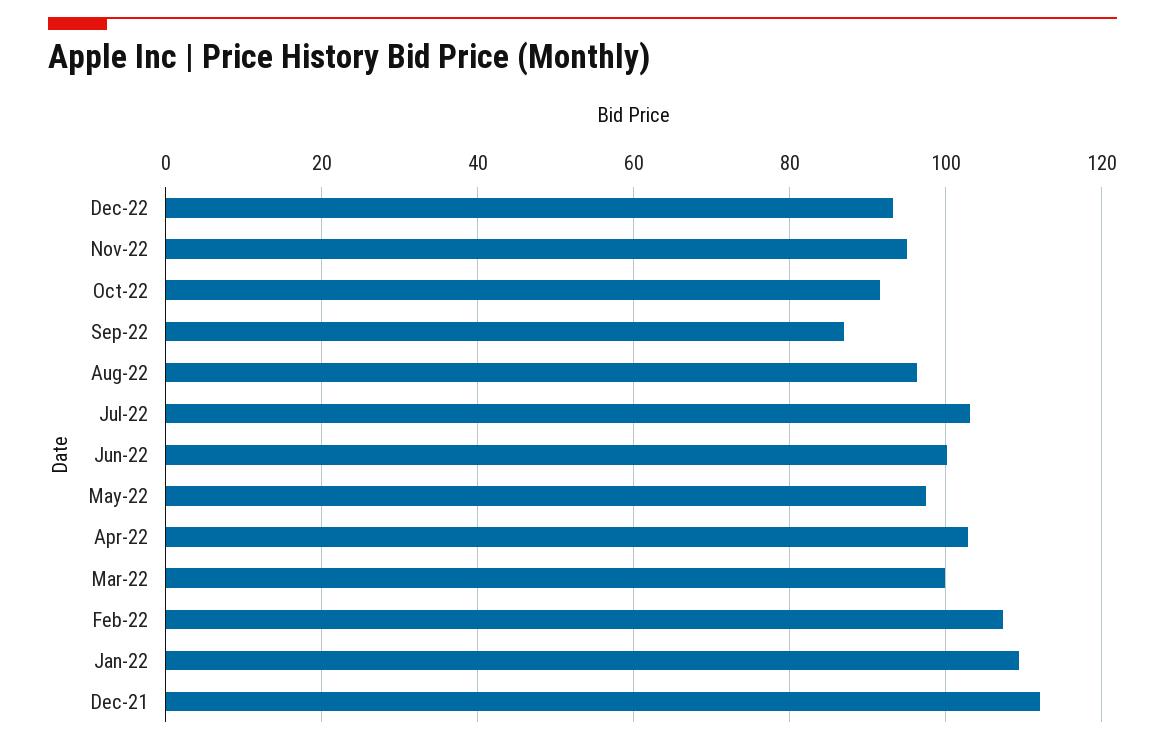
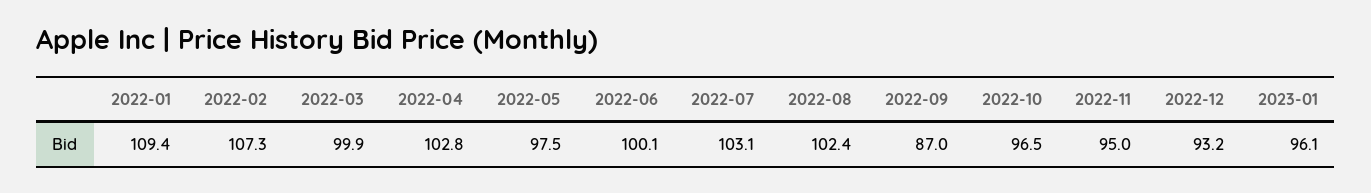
Oct-22: 92 -> 96.5
Aug-22: 96 -> 102.4
Dec-21: 112 -> none
2023-01: none -> 96.1

